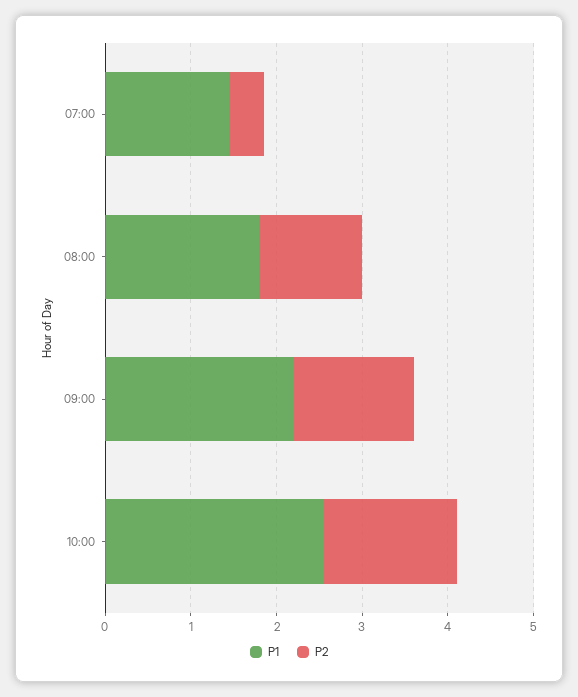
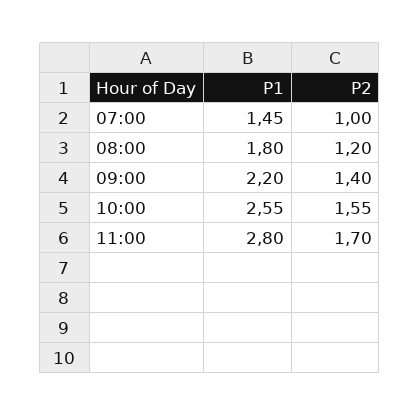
P2, 07:00: 0.4 -> 1
P1, 11:00: none -> 2.8
P2, 11:00: none -> 1.7

